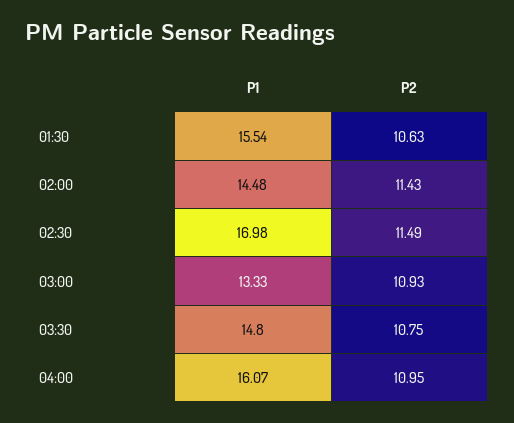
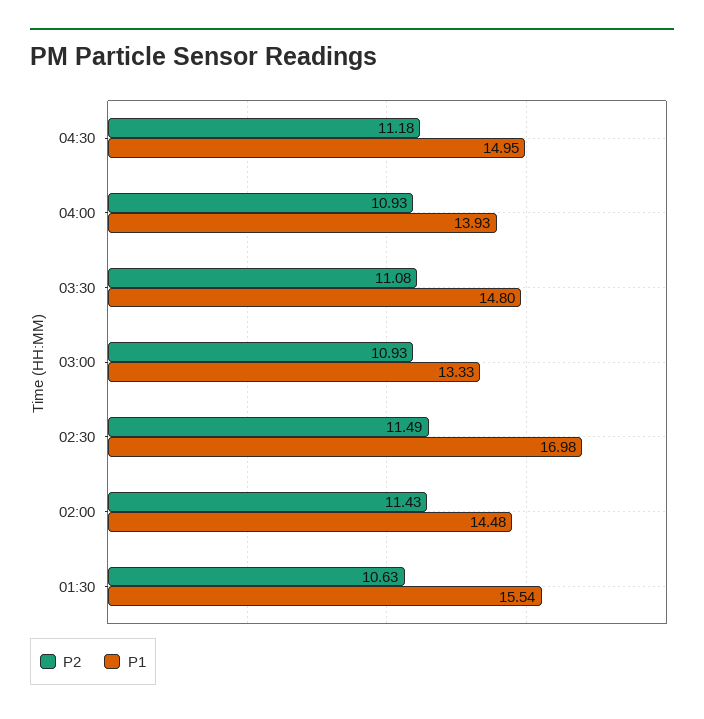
P2, 03:30: 10.75 -> 11.08
P1, 04:00: 16.07 -> 13.93
P2, 04:00: 10.95 -> 10.93
P2, 04:30: none -> 11.18
P1, 04:30: none -> 14.95

